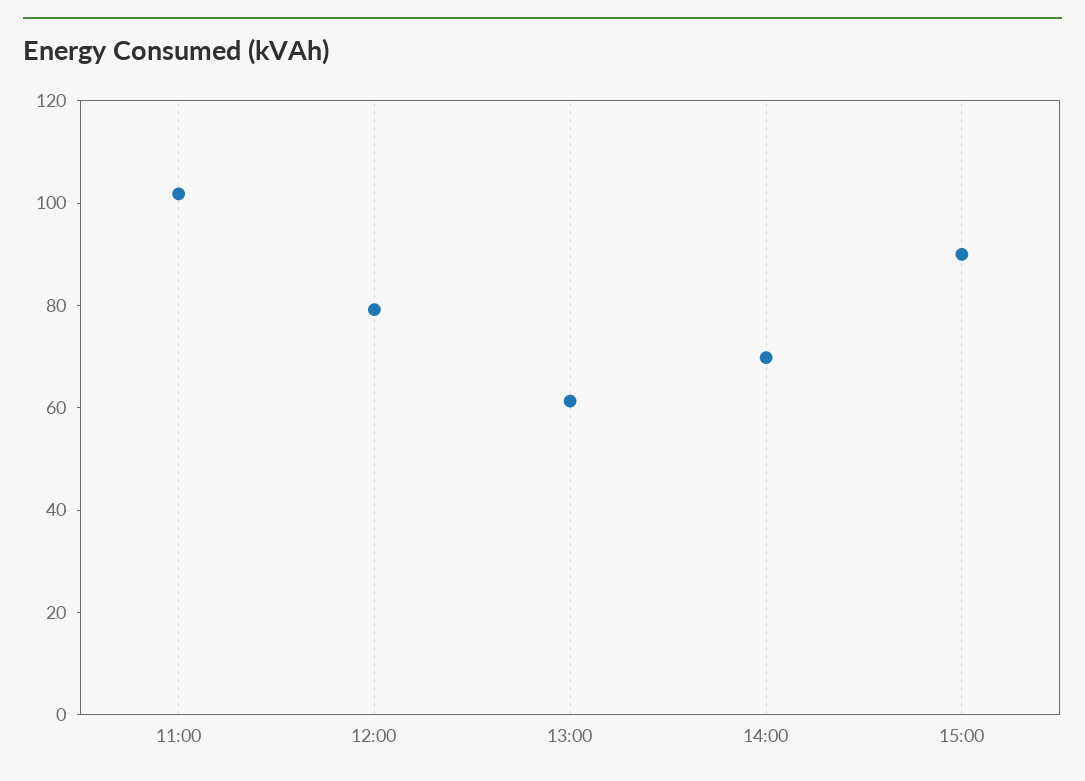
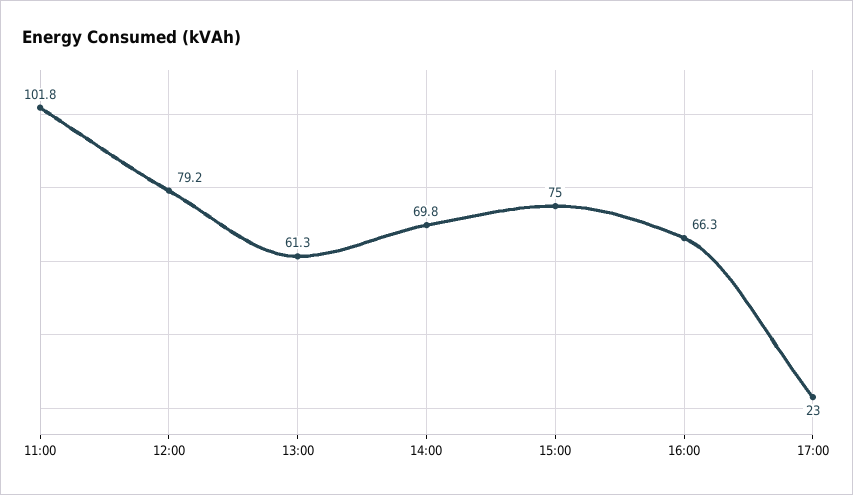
15:00: 90 -> 75
16:00: none -> 66.3
17:00: none -> 23

